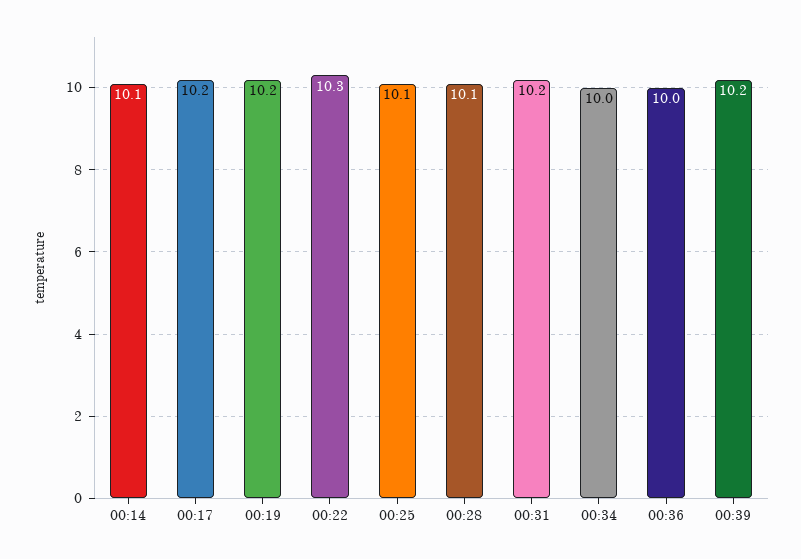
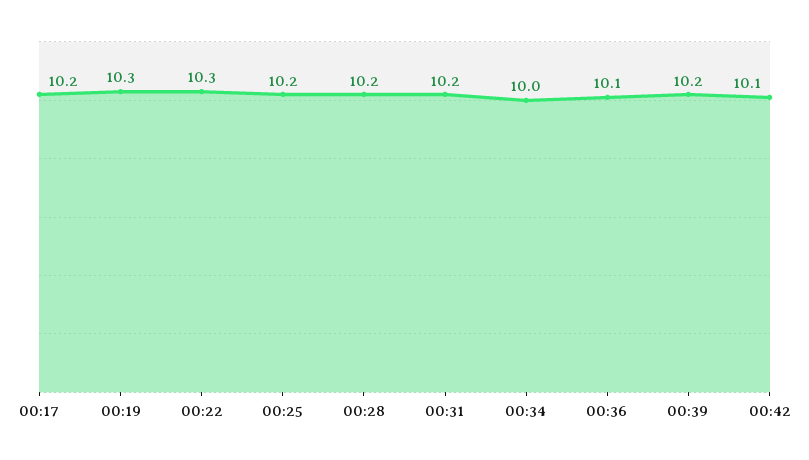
00:14: 10.1 -> none
00:19: 10.2 -> 10.3
00:25: 10.1 -> 10.2
00:28: 10.1 -> 10.2
00:36: 10 -> 10.1
00:42: none -> 10.1

